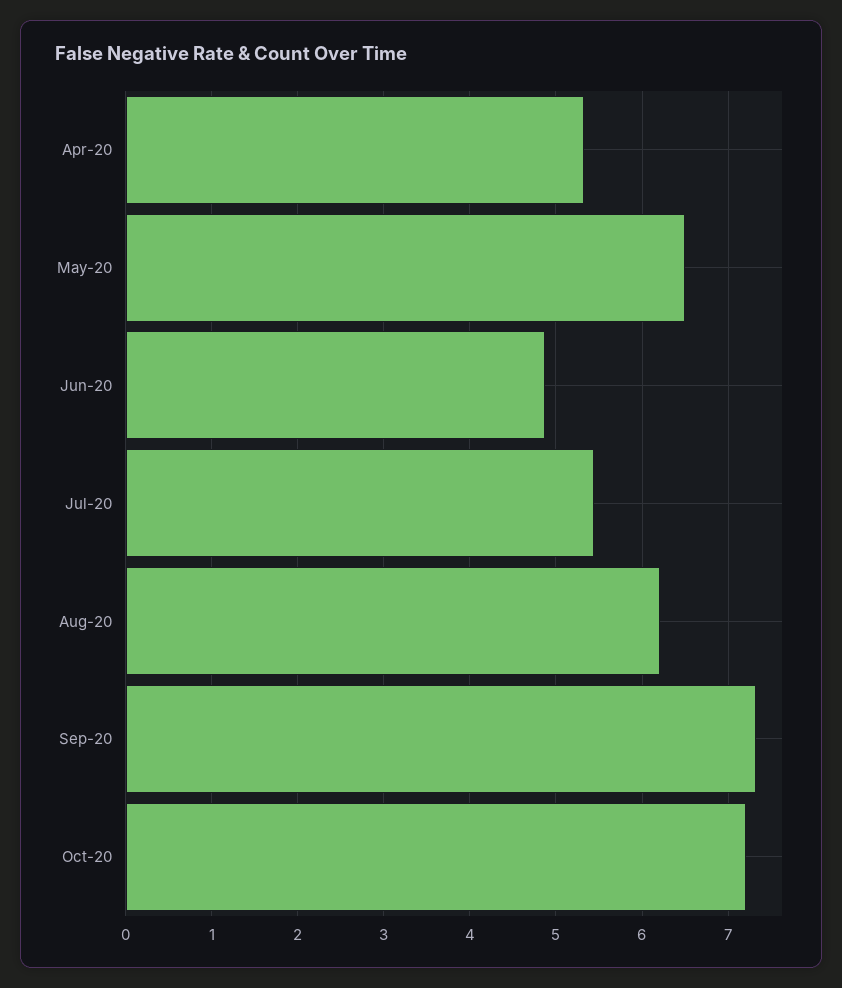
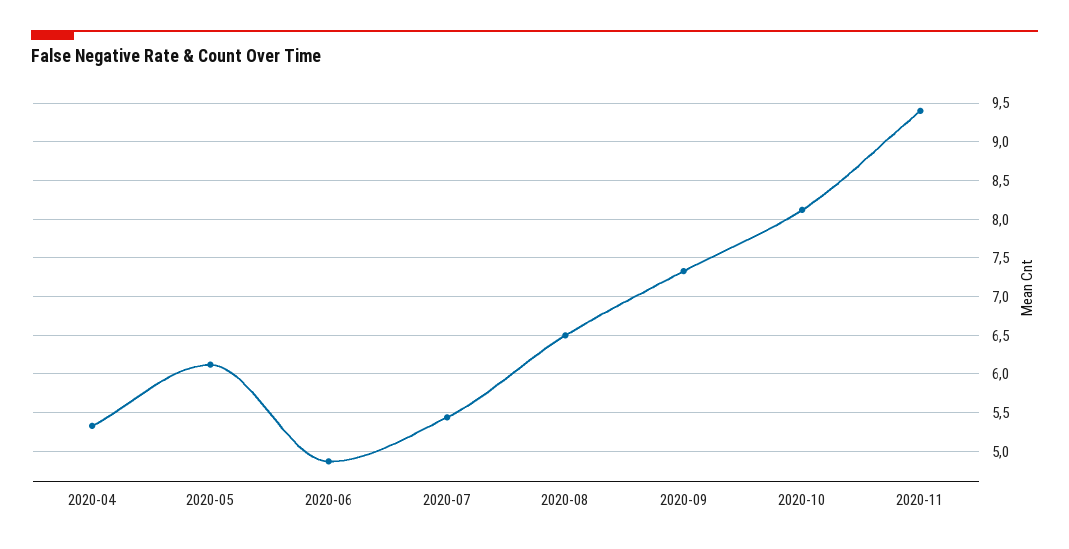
May-20: 6.5 -> 6.1
Aug-20: 6.2 -> 6.5
Oct-20: 7.2 -> 8.1
2020-11: none -> 9.4

